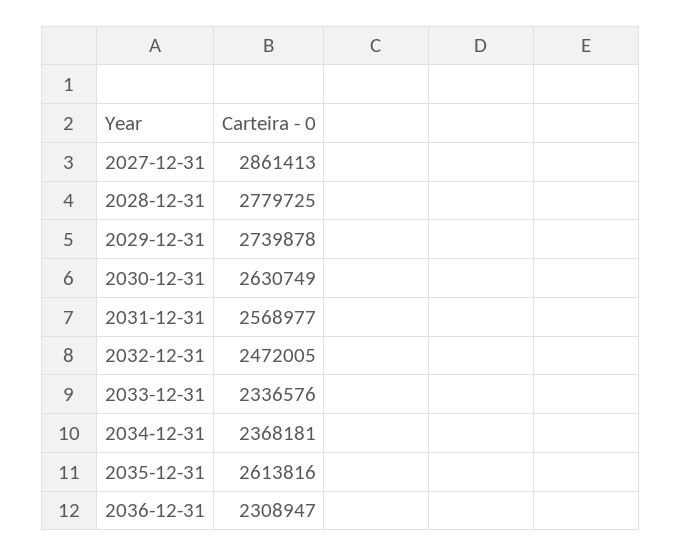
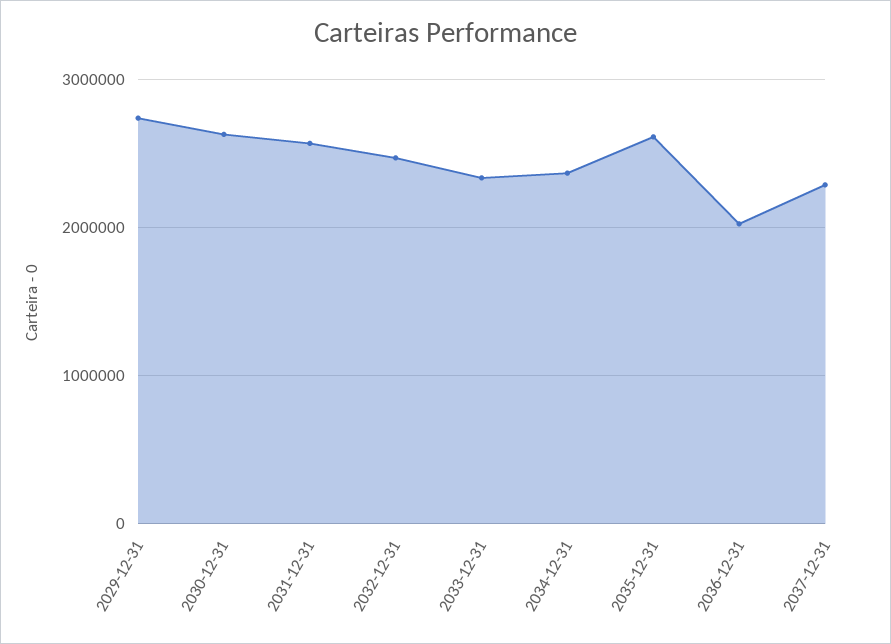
2027-12-31: 2861413 -> none
2028-12-31: 2779725 -> none
2036-12-31: 2308947 -> 2000000
2037-12-31: none -> 2300000

